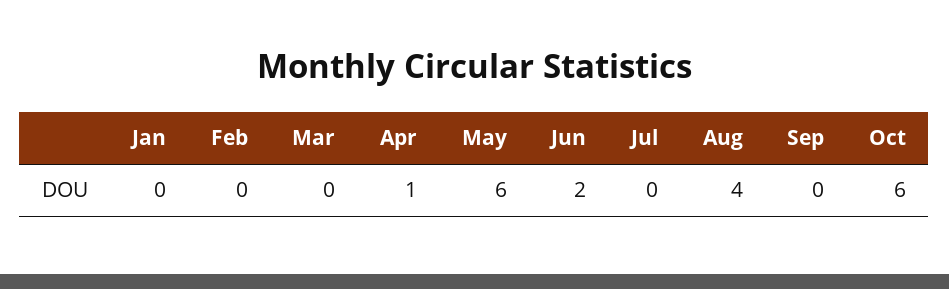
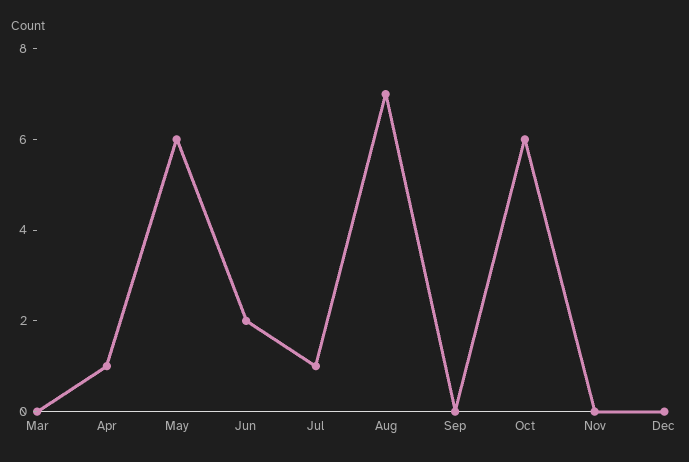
Jan: 0 -> none
Feb: 0 -> none
Jul: 0 -> 1
Aug: 4 -> 7
Nov: none -> 0
Dec: none -> 0

